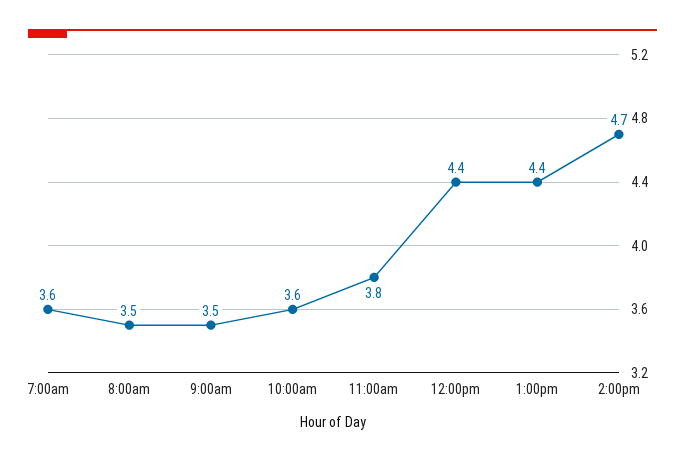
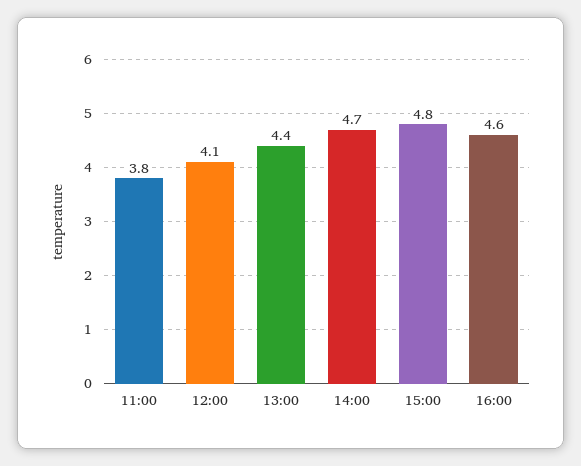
7:00am: 3.6 -> none
8:00am: 3.5 -> none
9:00am: 3.5 -> none
10:00am: 3.6 -> none
12:00pm: 4.4 -> 4.1
15:00: none -> 4.8
16:00: none -> 4.6

